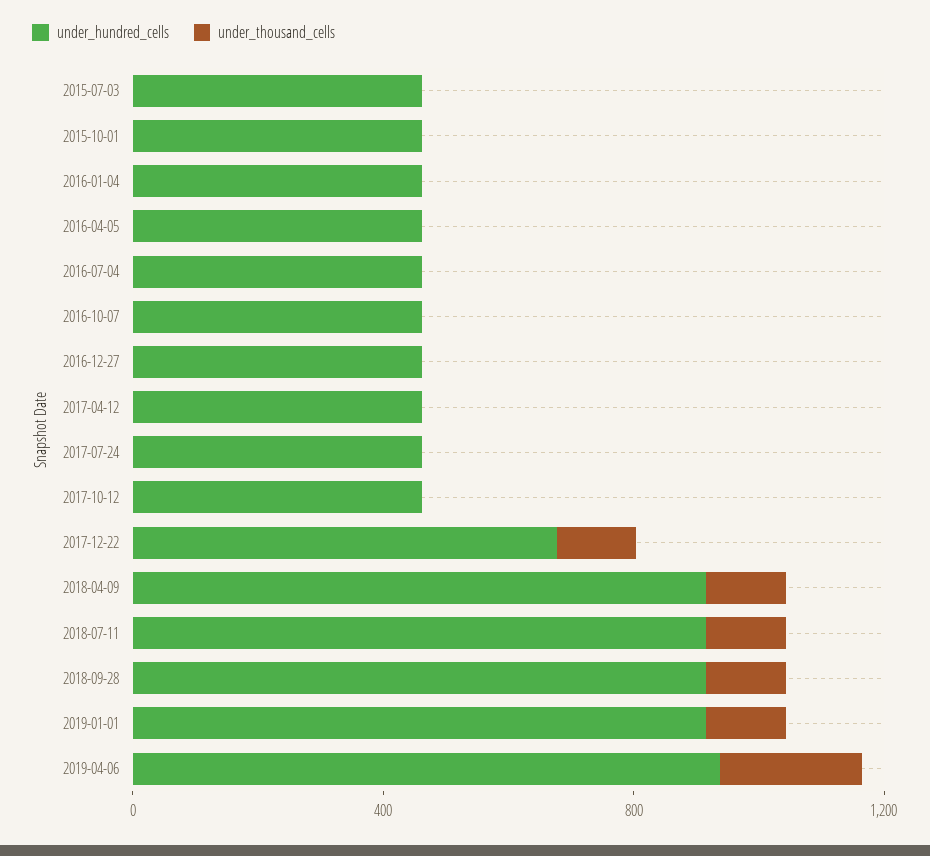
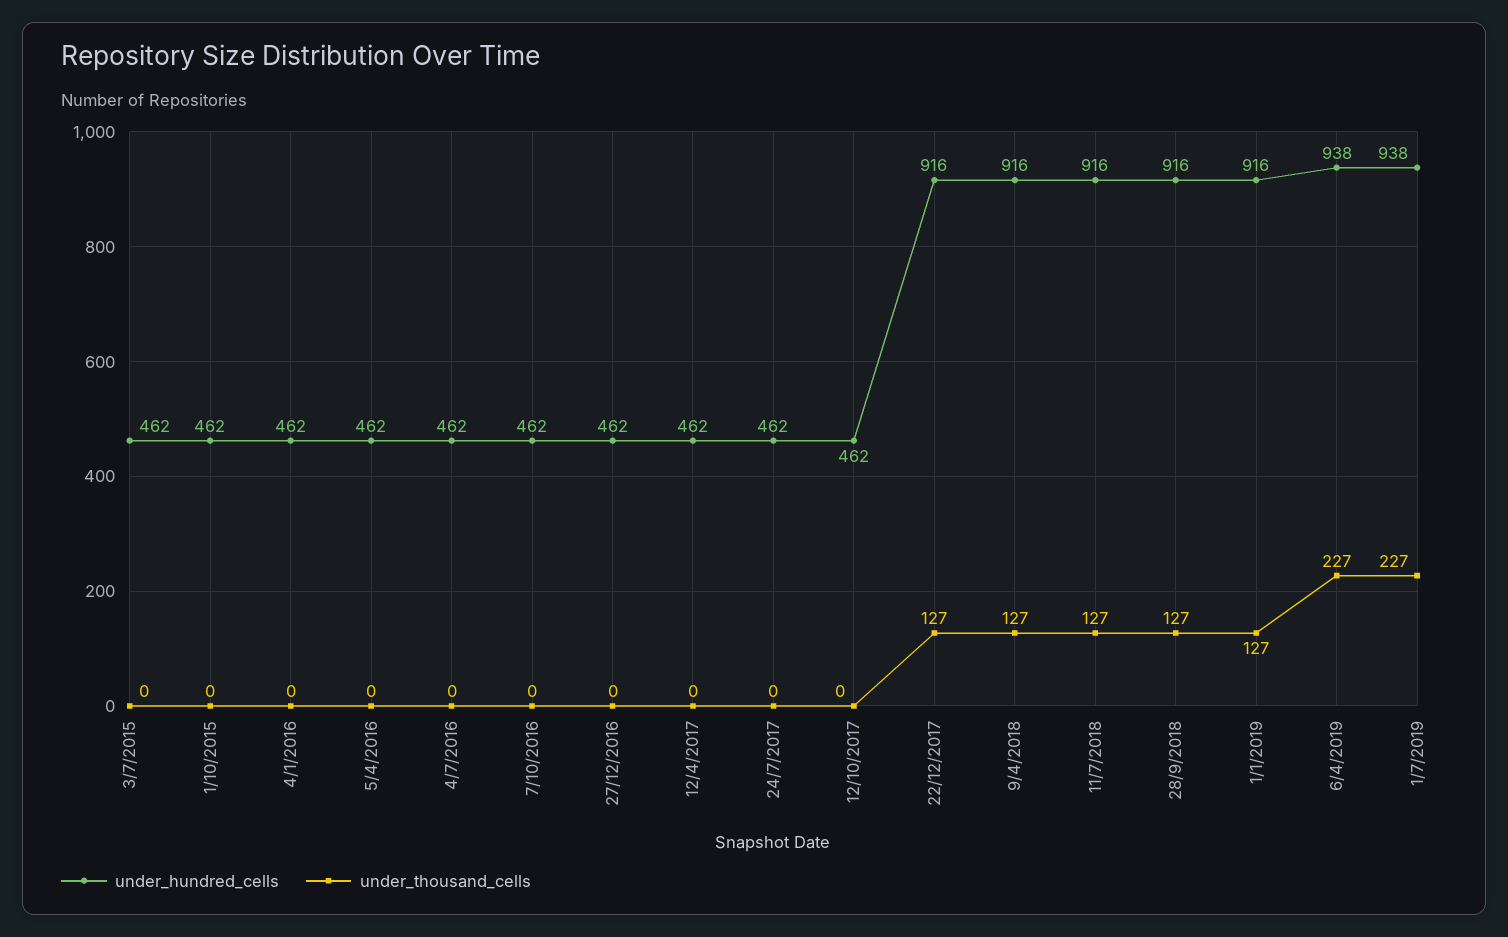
under_hundred_cells, 2017-12-22: 700 -> 916
under_hundred_cells, 1/7/2019: none -> 938
under_thousand_cells, 1/7/2019: none -> 227

